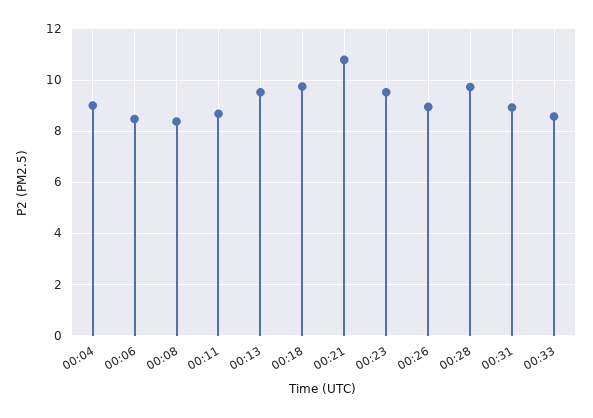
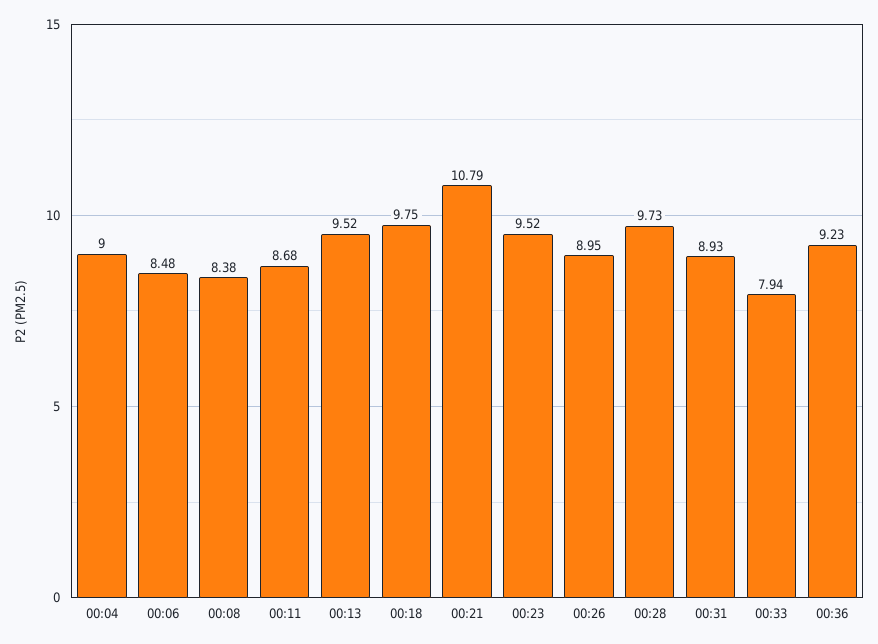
00:33: 8.5 -> 7.94
00:36: none -> 9.23

